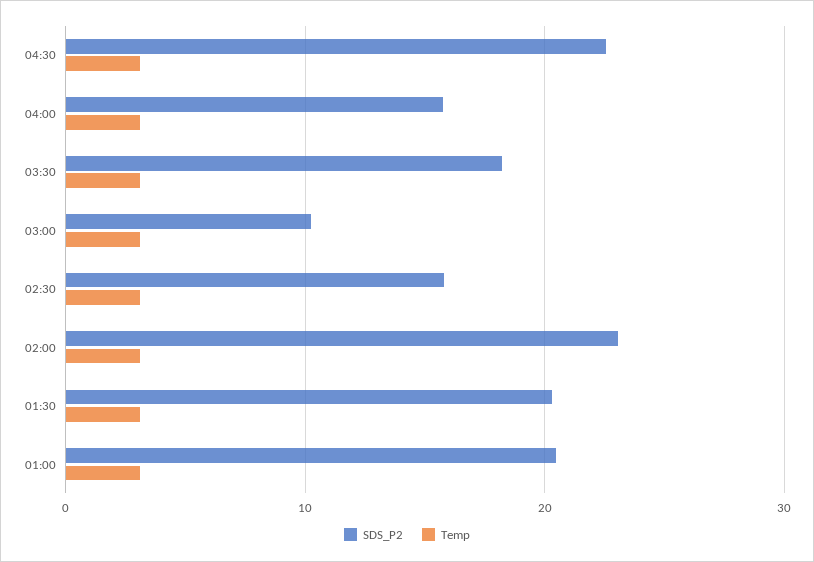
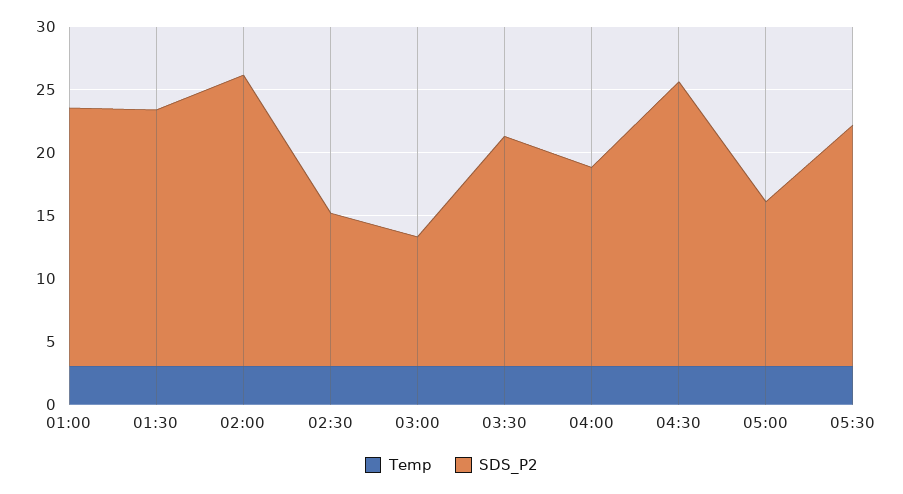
SDS_P2, 02:30: 16 -> 12
Temp, 05:00: none -> 3
SDS_P2, 05:00: none -> 13
Temp, 05:30: none -> 3
SDS_P2, 05:30: none -> 19

